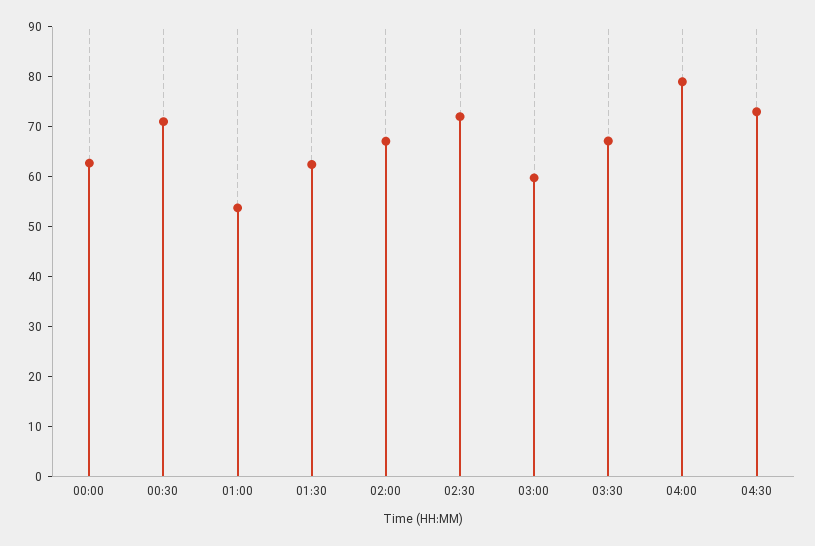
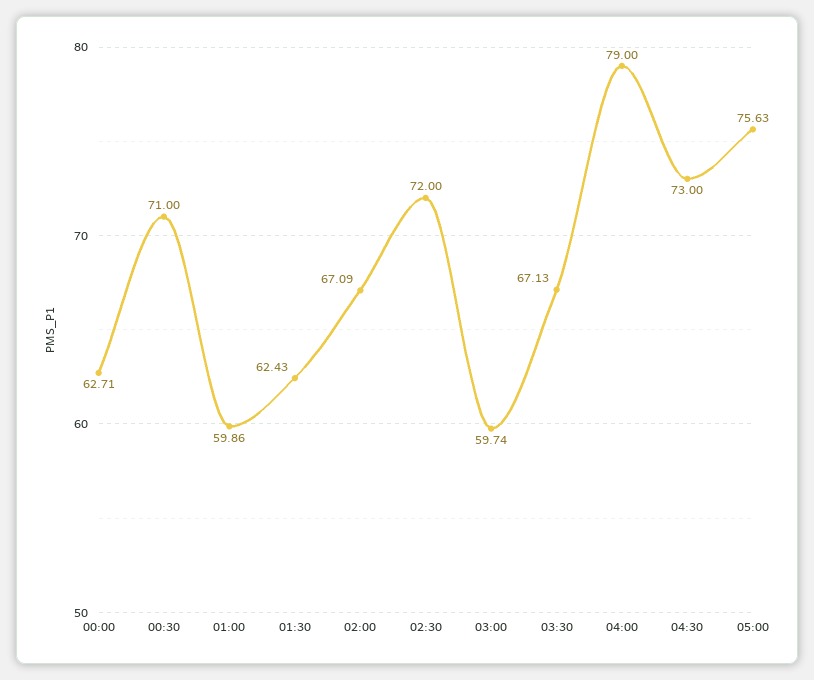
01:00: 54 -> 59.86
05:00: none -> 75.63

